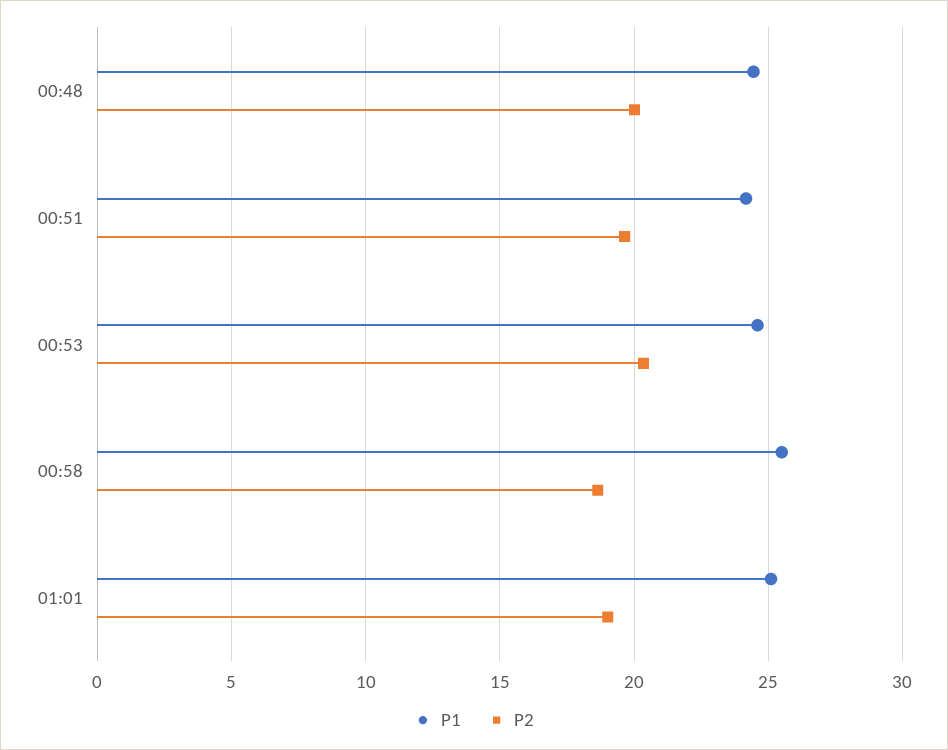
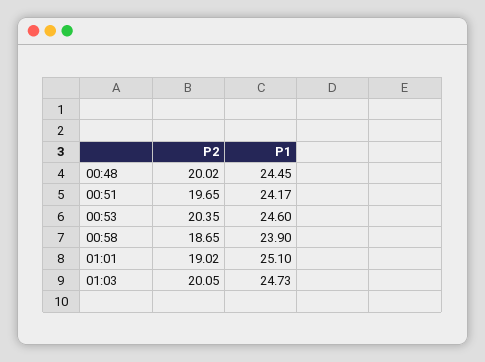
P1, 00:58: 25.5 -> 23.9
P2, 01:03: none -> 20.05
P1, 01:03: none -> 24.73

